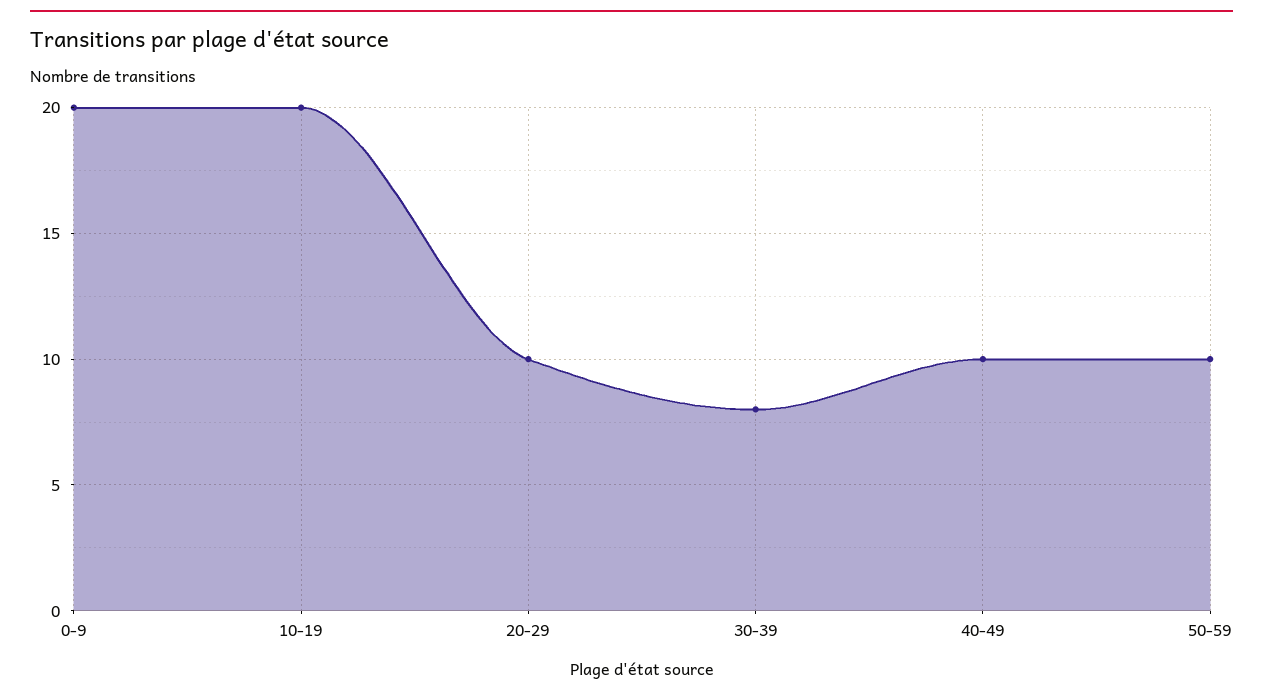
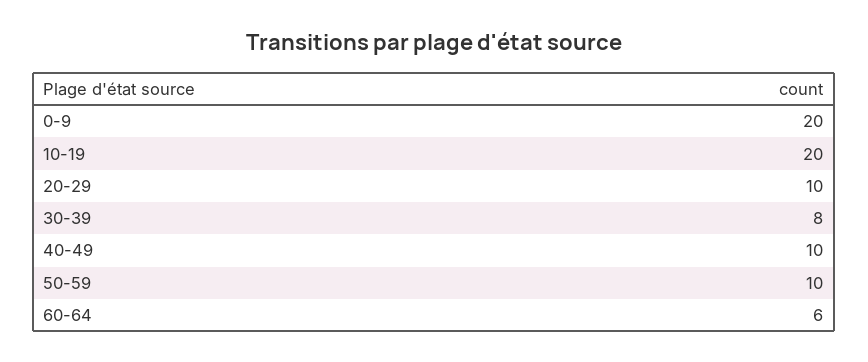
60-64: none -> 6

